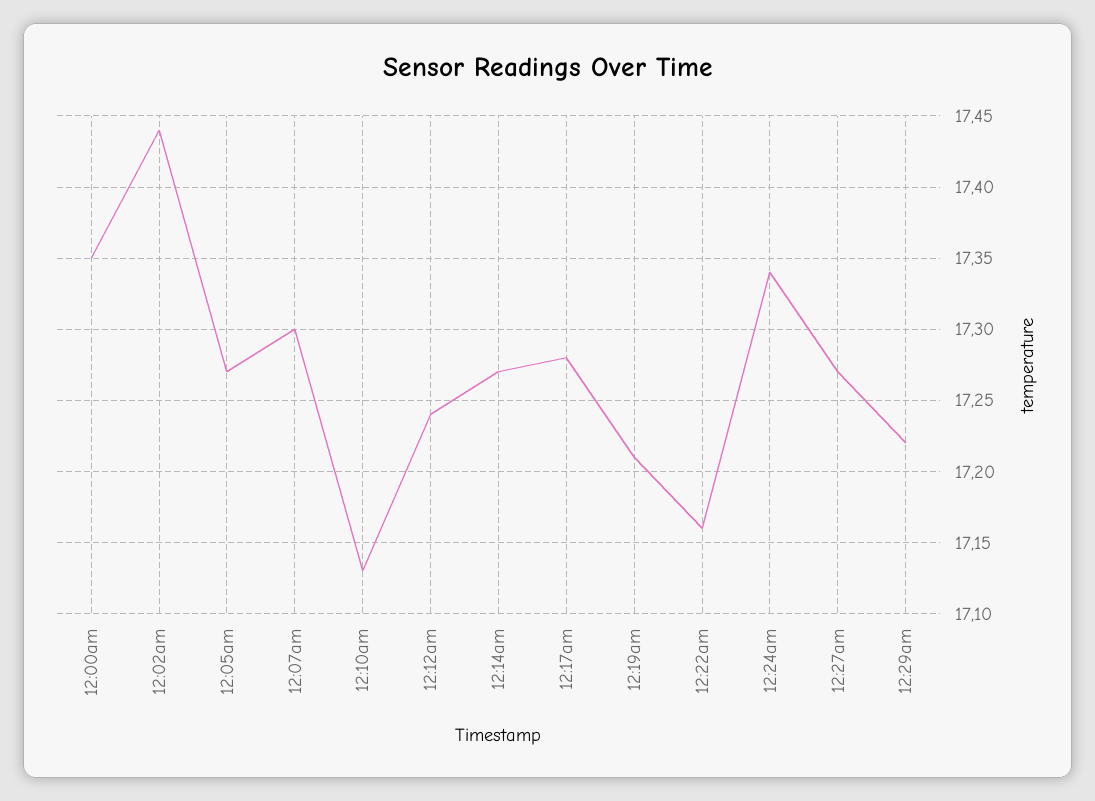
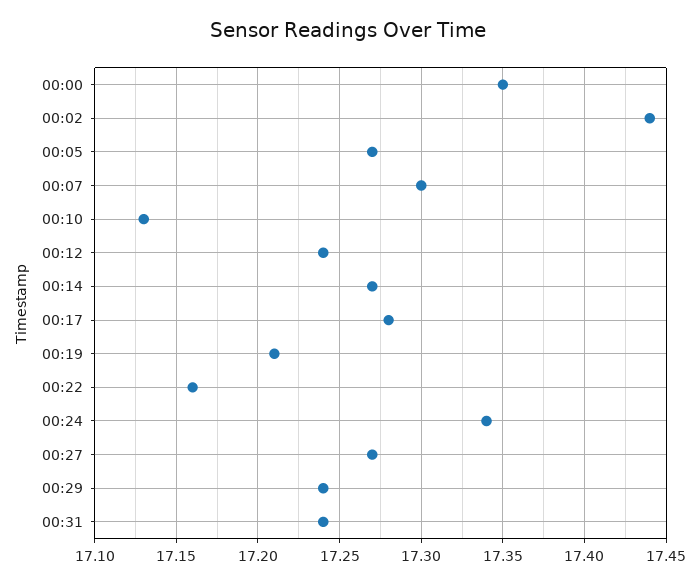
12:29am: 17.22 -> 17.24
00:31: none -> 17.24

